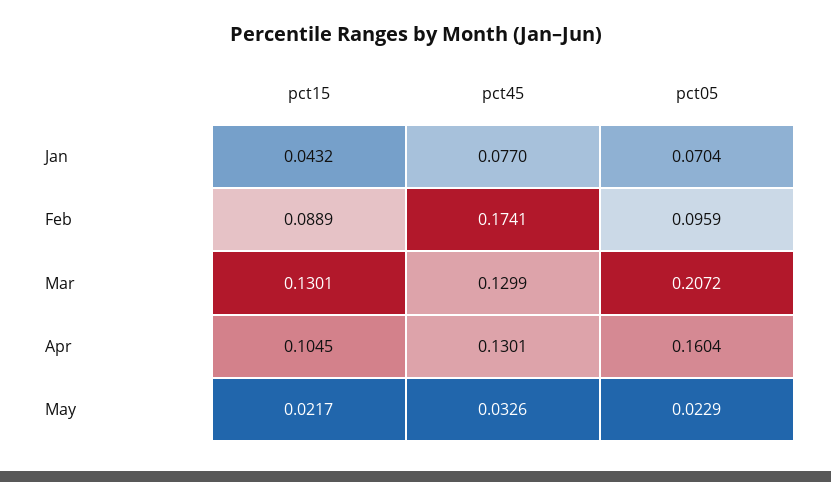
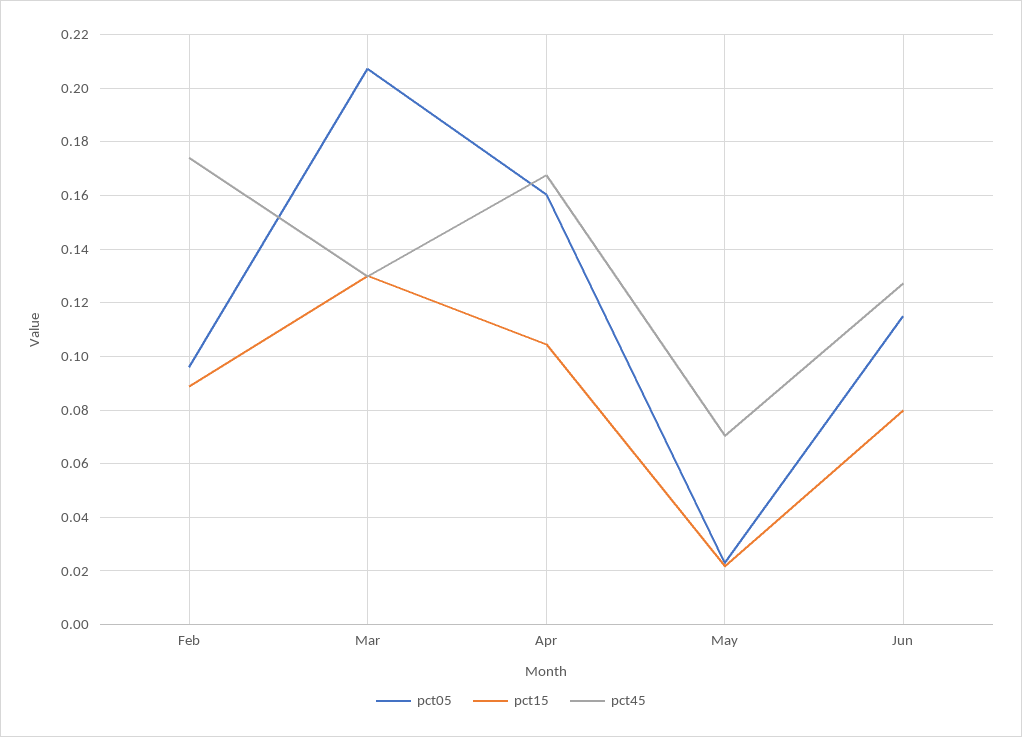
pct15, Jan: 0.0432 -> none
pct45, Jan: 0.077 -> none
pct05, Jan: 0.0704 -> none
pct45, Apr: 0.1301 -> 0.1675
pct45, May: 0.0326 -> 0.07
pct05, Jun: none -> 0.115
pct15, Jun: none -> 0.08
pct45, Jun: none -> 0.1275

